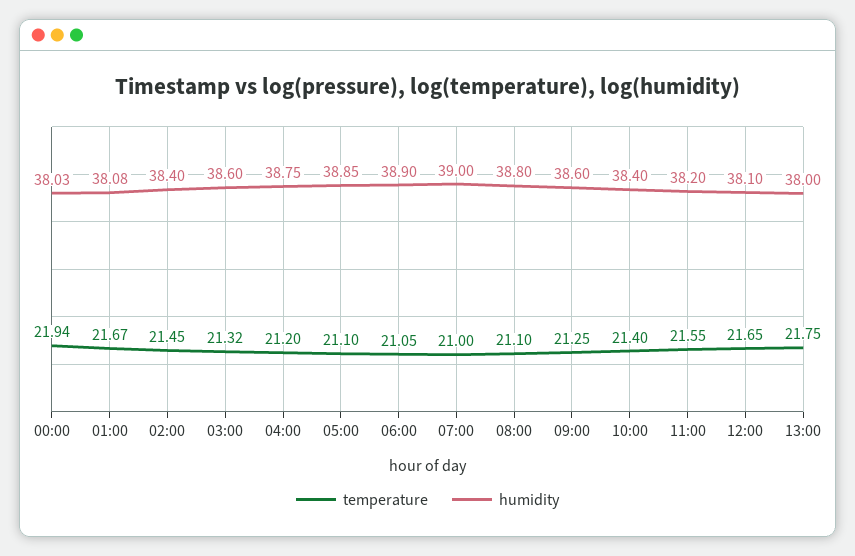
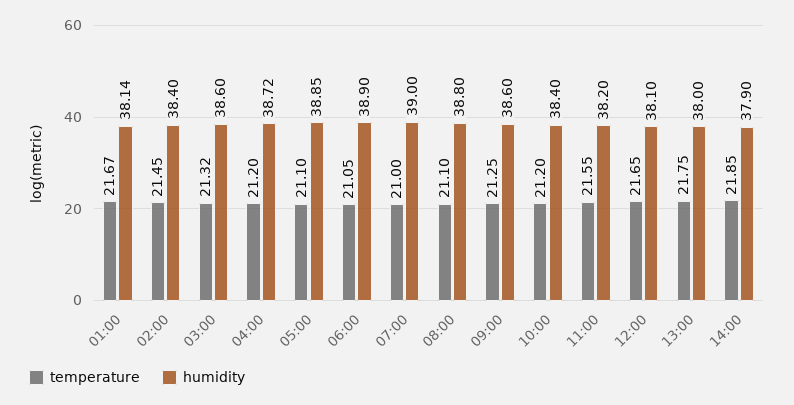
temperature, 00:00: 21.94 -> none
humidity, 00:00: 38.03 -> none
humidity, 01:00: 38.08 -> 38.14
humidity, 04:00: 38.75 -> 38.72
temperature, 10:00: 21.4 -> 21.2
temperature, 14:00: none -> 21.85
humidity, 14:00: none -> 37.9

